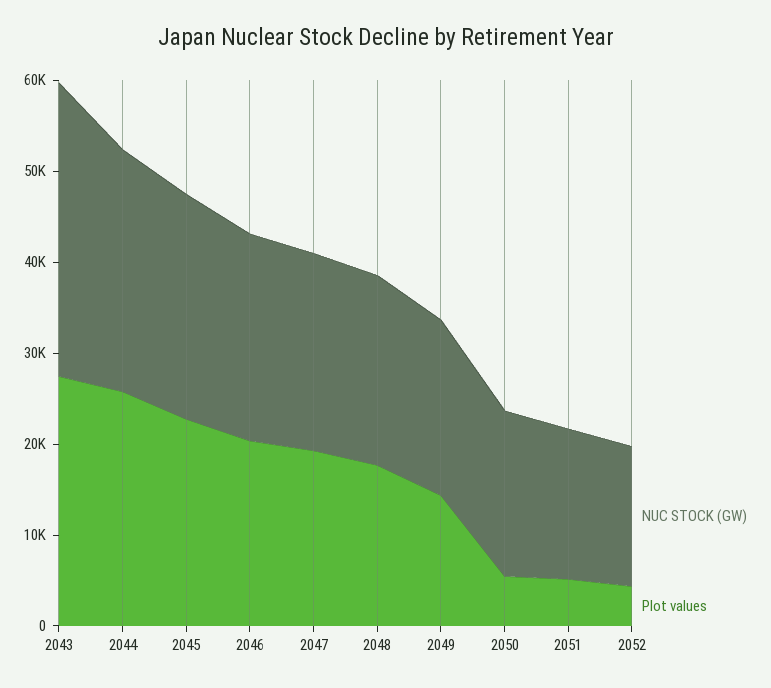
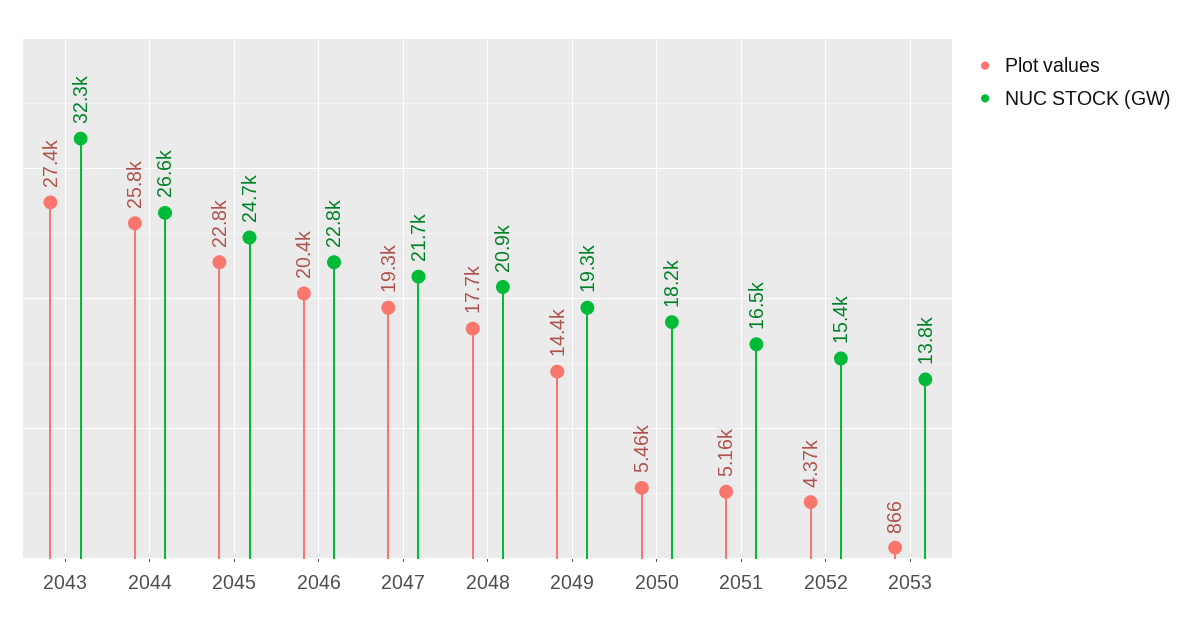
Plot values, 2053: none -> 866
NUC STOCK (GW), 2053: none -> 13800

